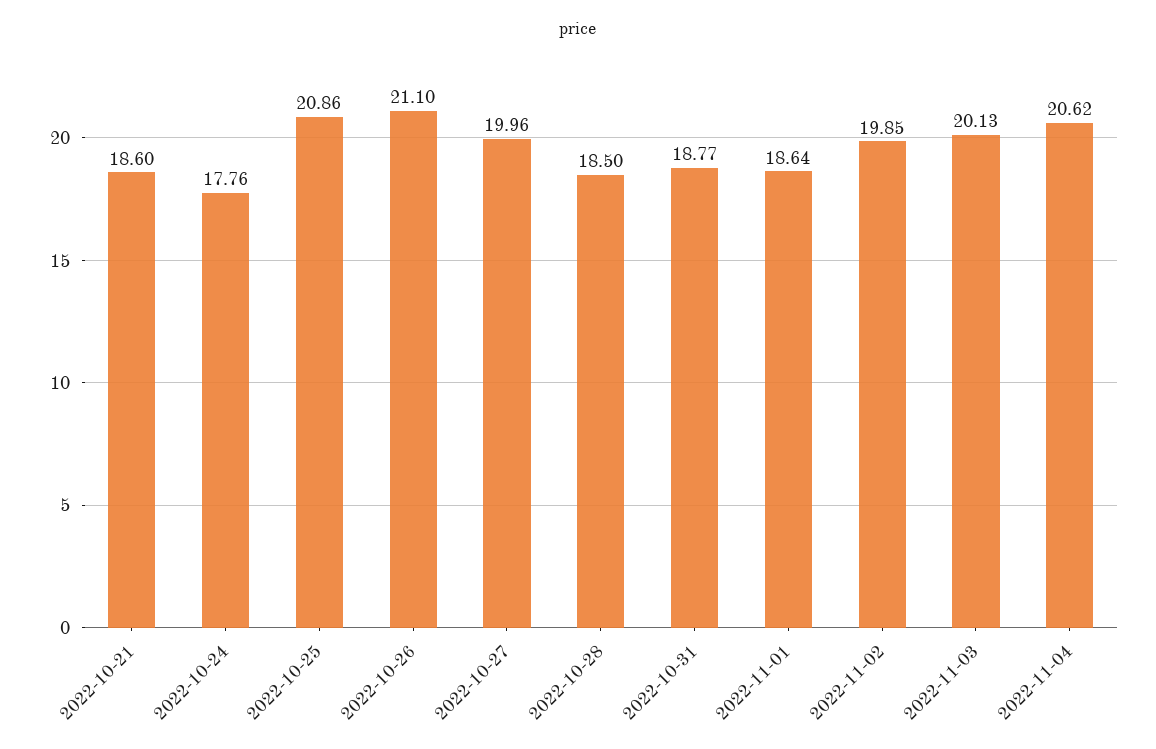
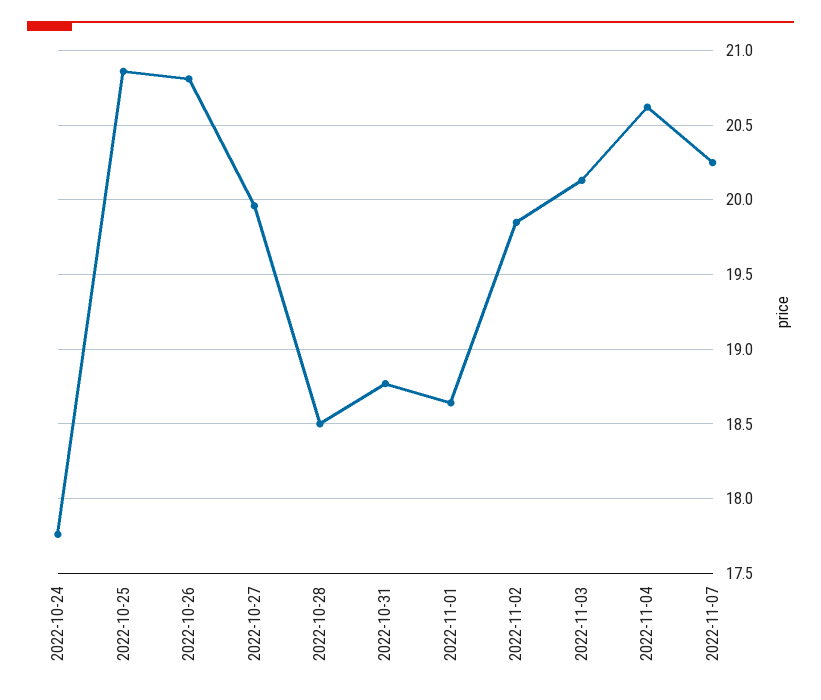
2022-10-21: 18.6 -> none
2022-10-26: 21.1 -> 20.8
2022-11-07: none -> 20.25

